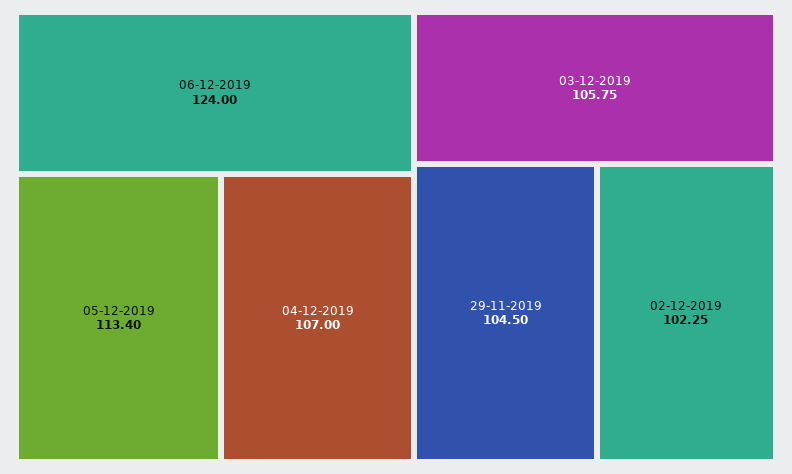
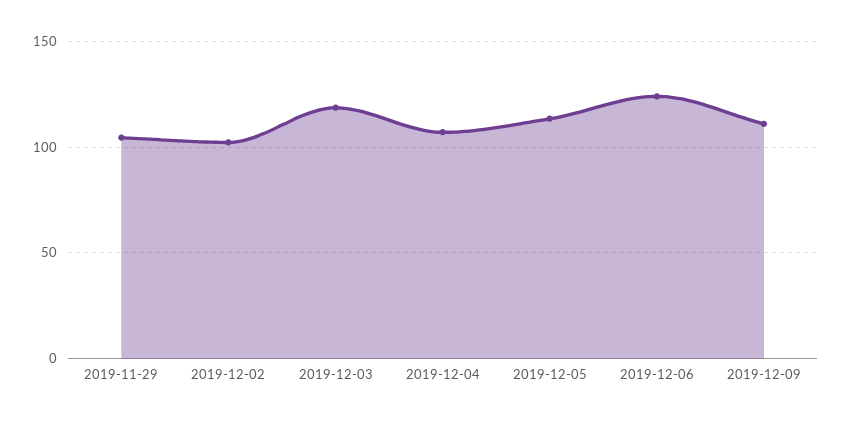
03-12-2019: 105.75 -> 120
2019-12-09: none -> 110

